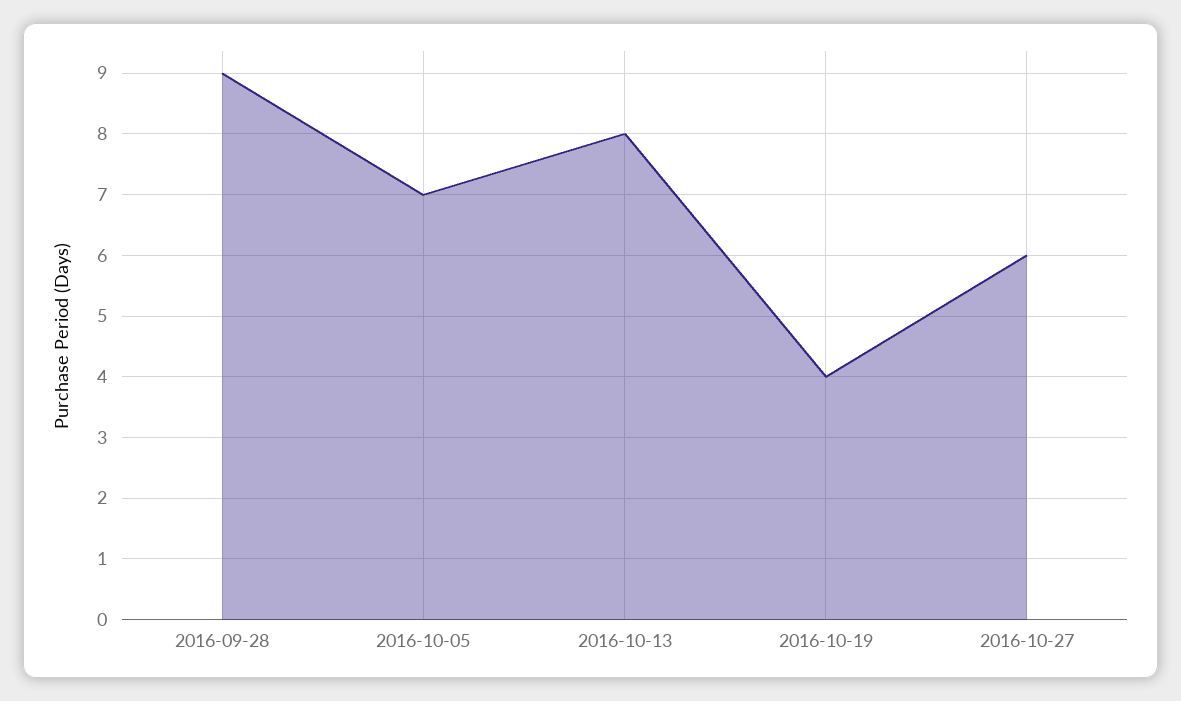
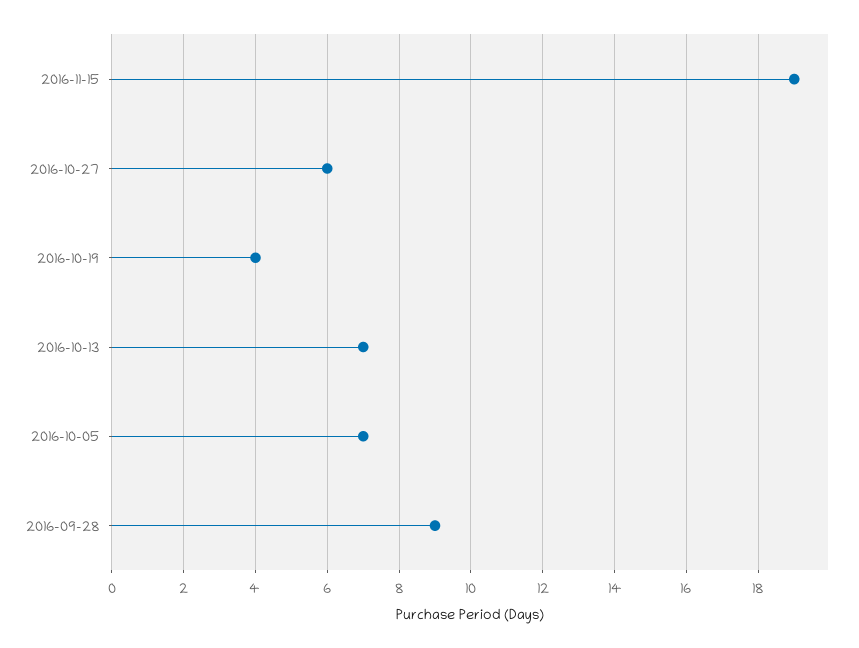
2016-10-13: 8 -> 7
2016-11-15: none -> 19

